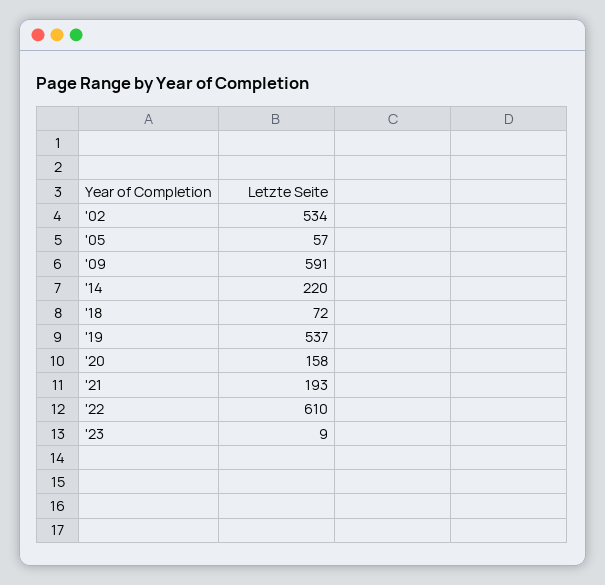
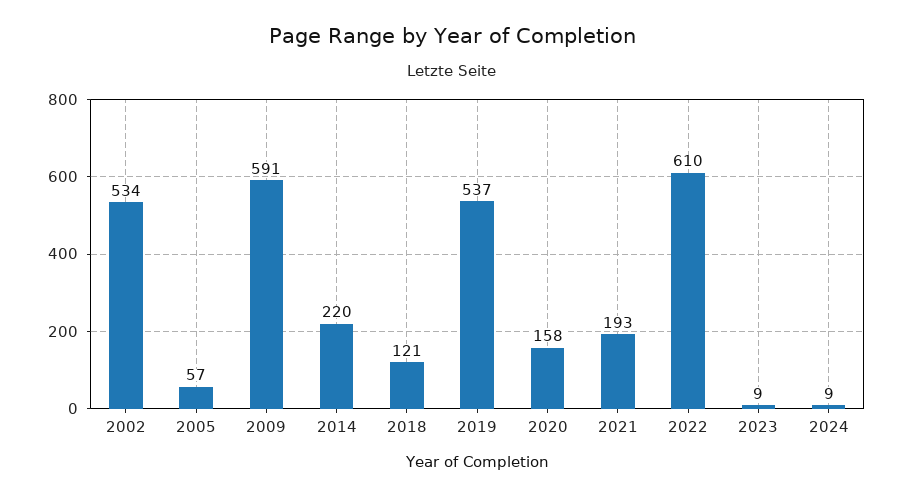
'18: 72 -> 121
2024: none -> 9

